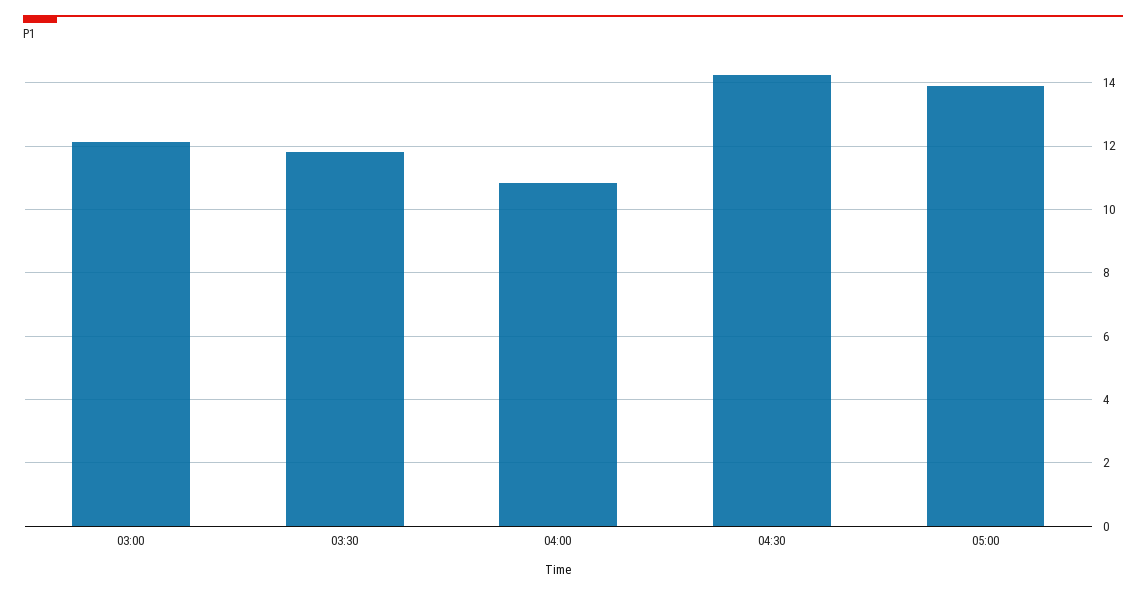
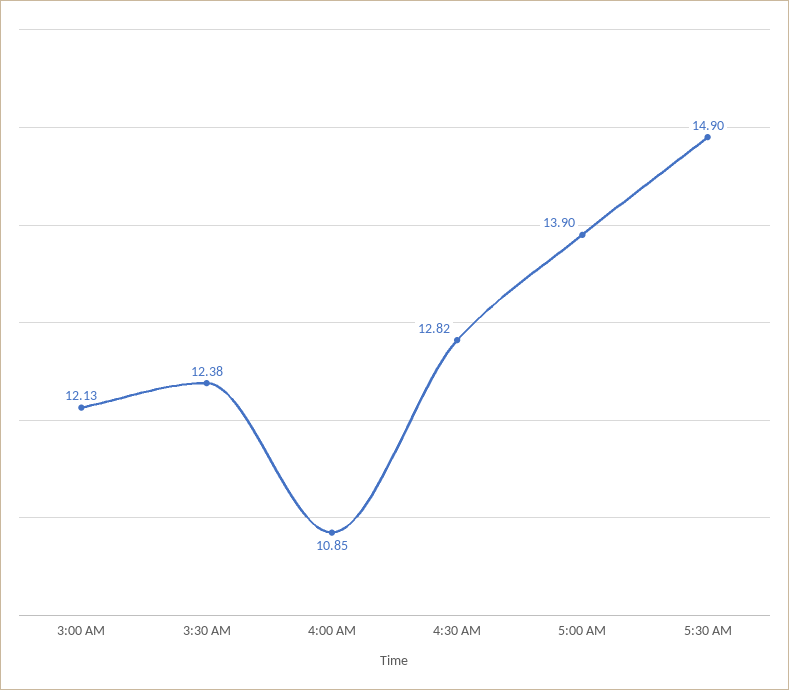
03:30: 11.8 -> 12.38
04:30: 14.2 -> 12.82
5:30 AM: none -> 14.9

